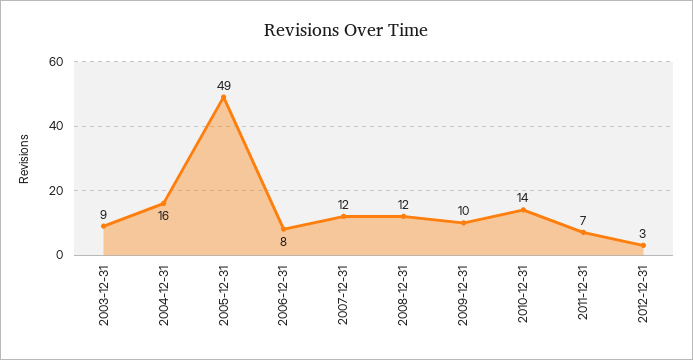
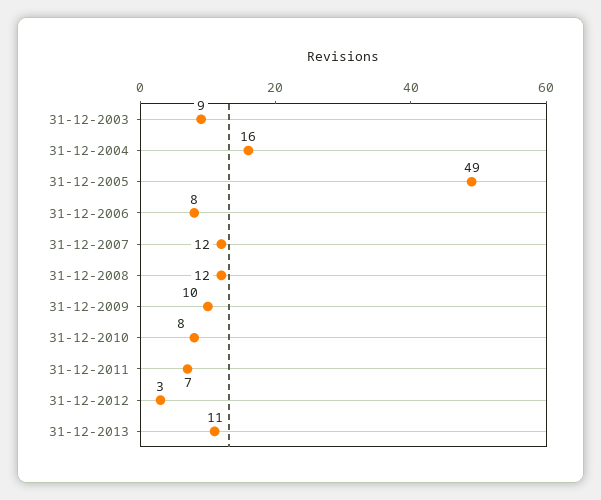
2010-12-31: 14 -> 8
31-12-2013: none -> 11

